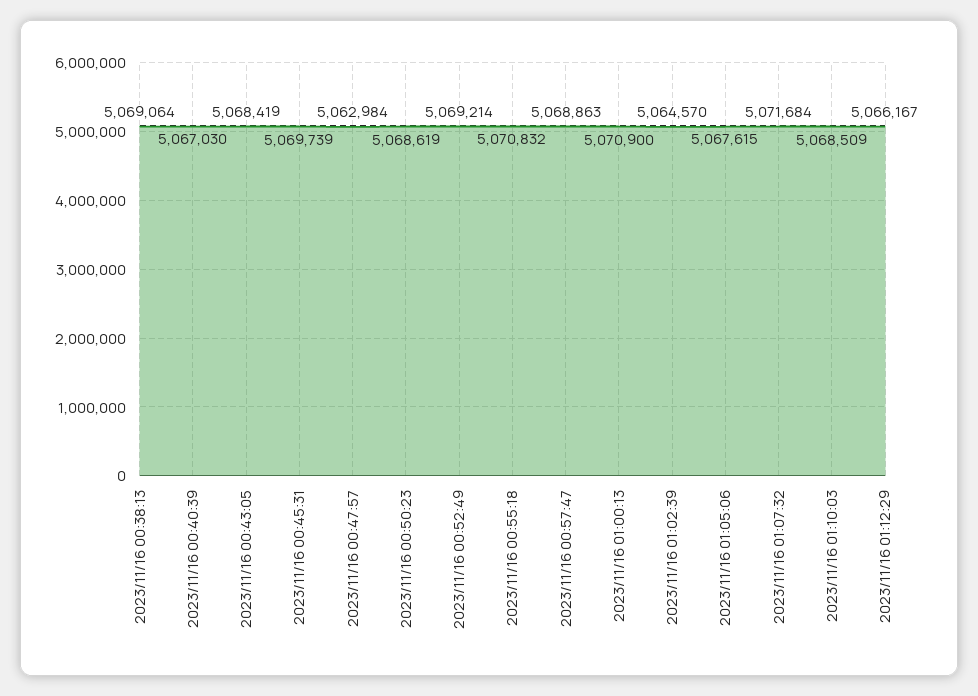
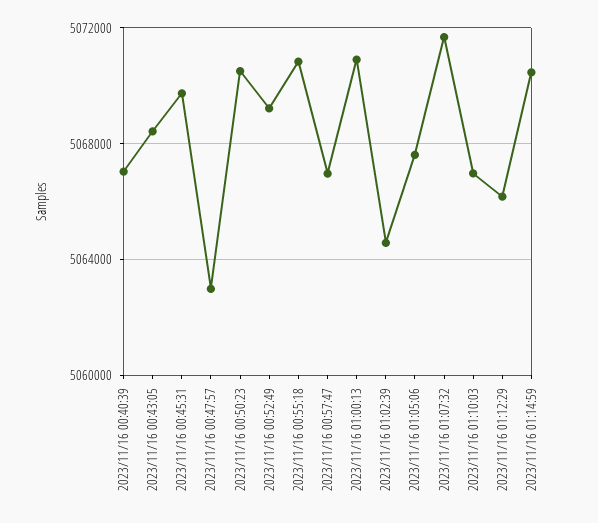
2023/11/16 00:38:13: 5069064 -> none
2023/11/16 00:50:23: 5068619 -> 5070500
2023/11/16 00:57:47: 5068863 -> 5067000
2023/11/16 01:10:03: 5068509 -> 5067000
2023/11/16 01:14:59: none -> 5070500

